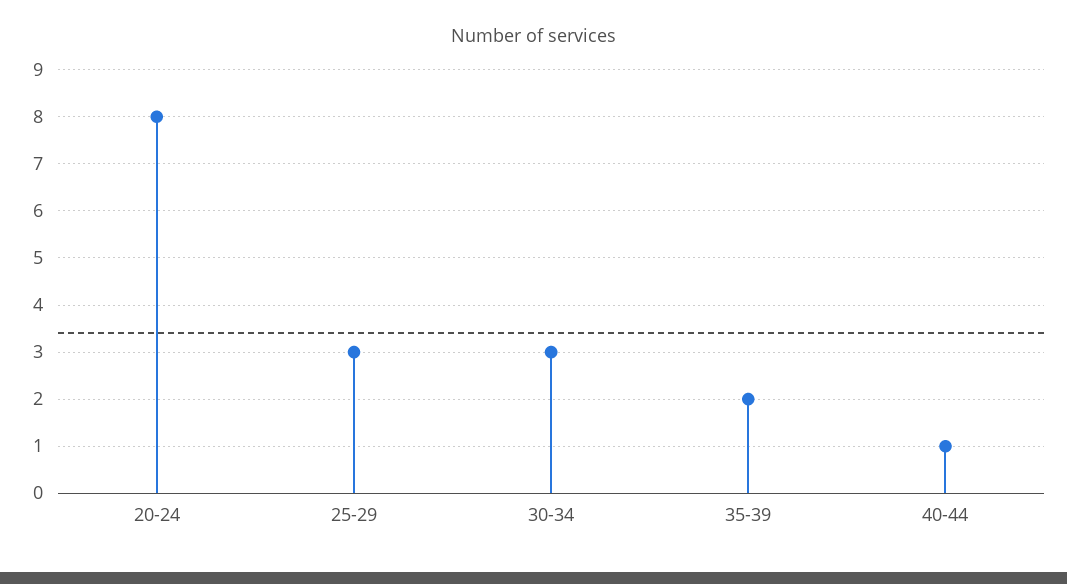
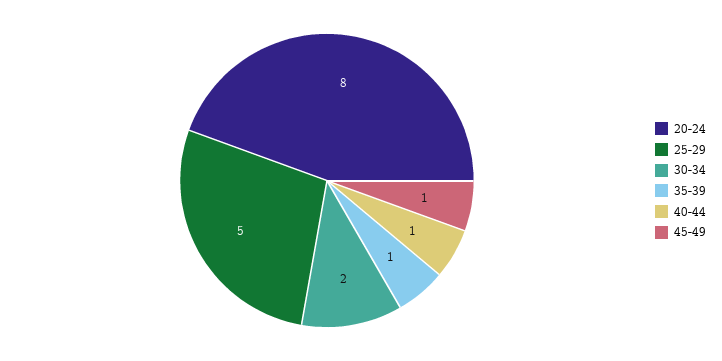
25-29: 3 -> 5
30-34: 3 -> 2
35-39: 2 -> 1
45-49: none -> 1

